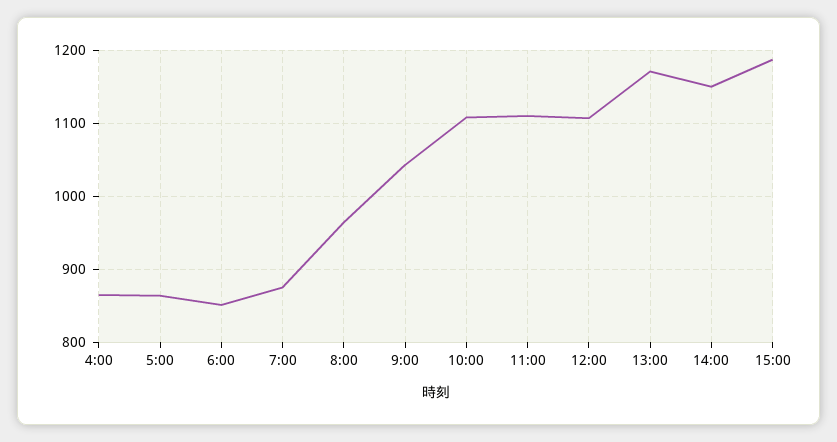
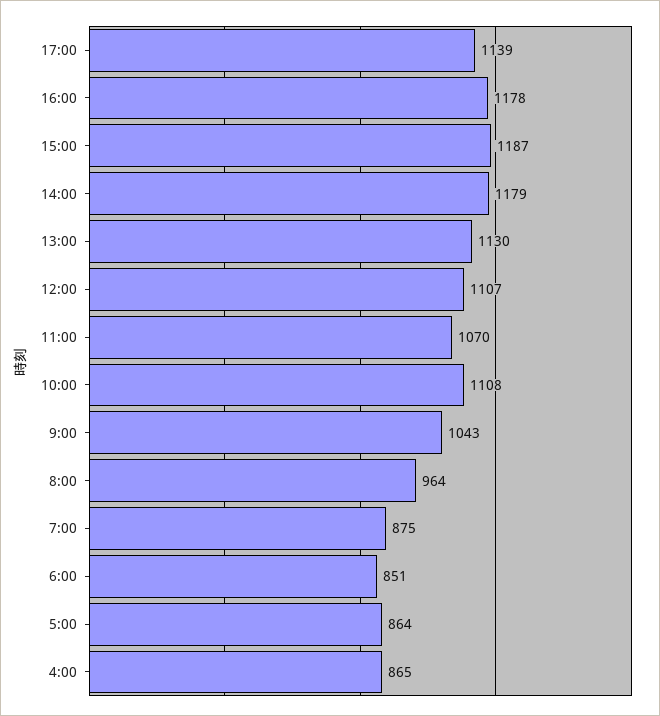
11:00: 1110 -> 1070
13:00: 1170 -> 1130
14:00: 1150 -> 1179
17:00: none -> 1139
16:00: none -> 1178

